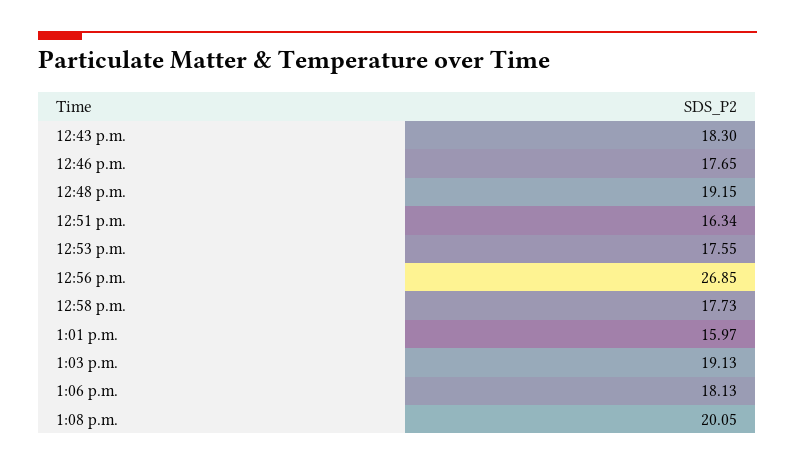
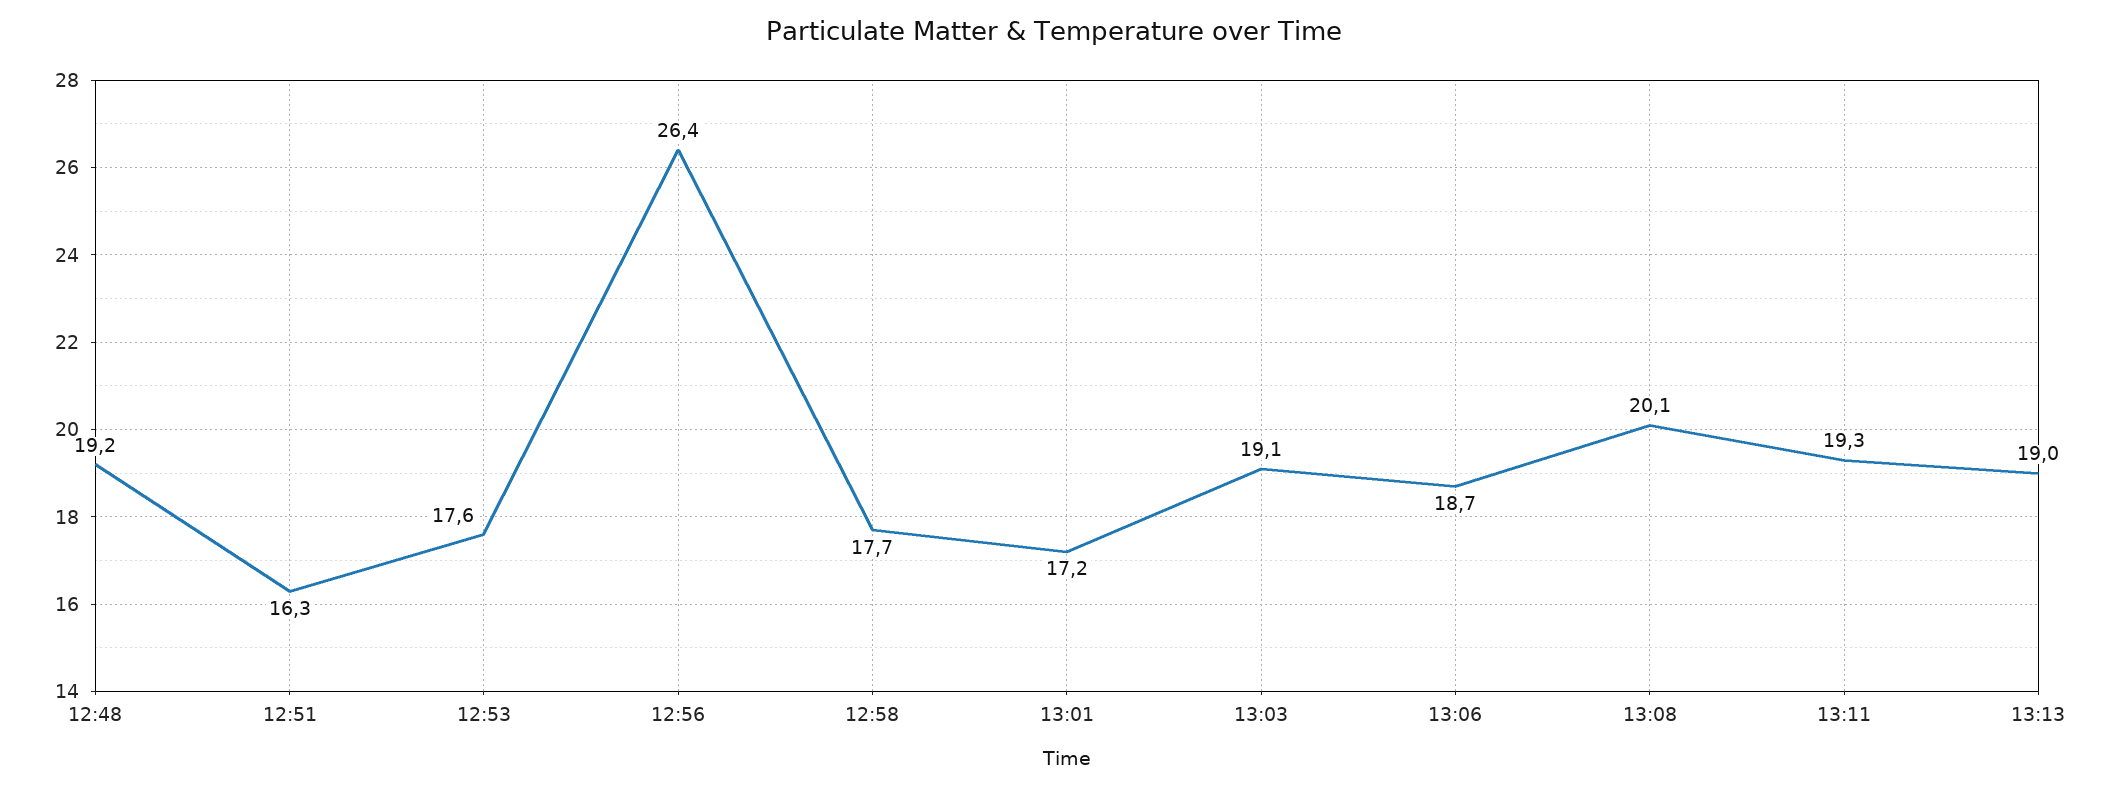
12:43 p.m.: 18.3 -> none
12:46 p.m.: 17.65 -> none
12:56 p.m.: 26.85 -> 26.4
1:01 p.m.: 15.97 -> 17.2
1:06 p.m.: 18.13 -> 18.7
13:11: none -> 19.3
13:13: none -> 19

